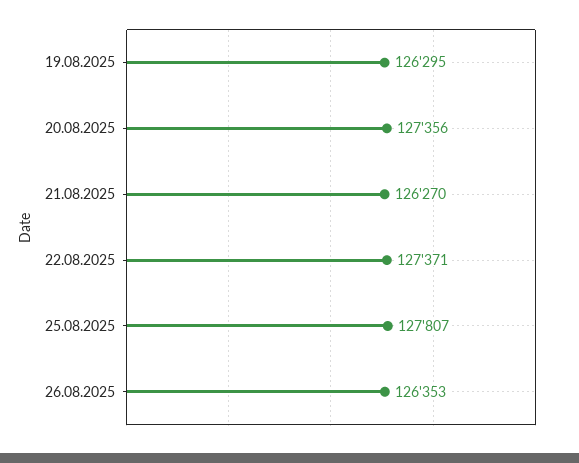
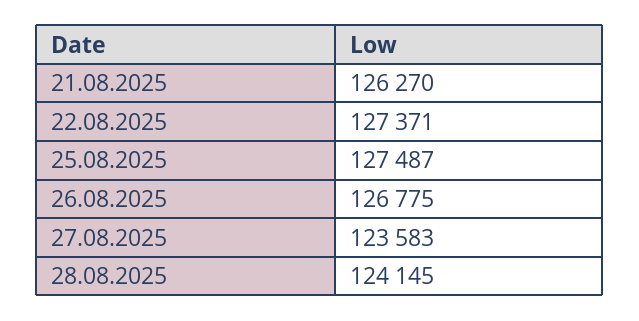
19.08.2025: 126295 -> none
20.08.2025: 127356 -> none
25.08.2025: 127807 -> 127487
26.08.2025: 126353 -> 126775
27.08.2025: none -> 123583
28.08.2025: none -> 124145

